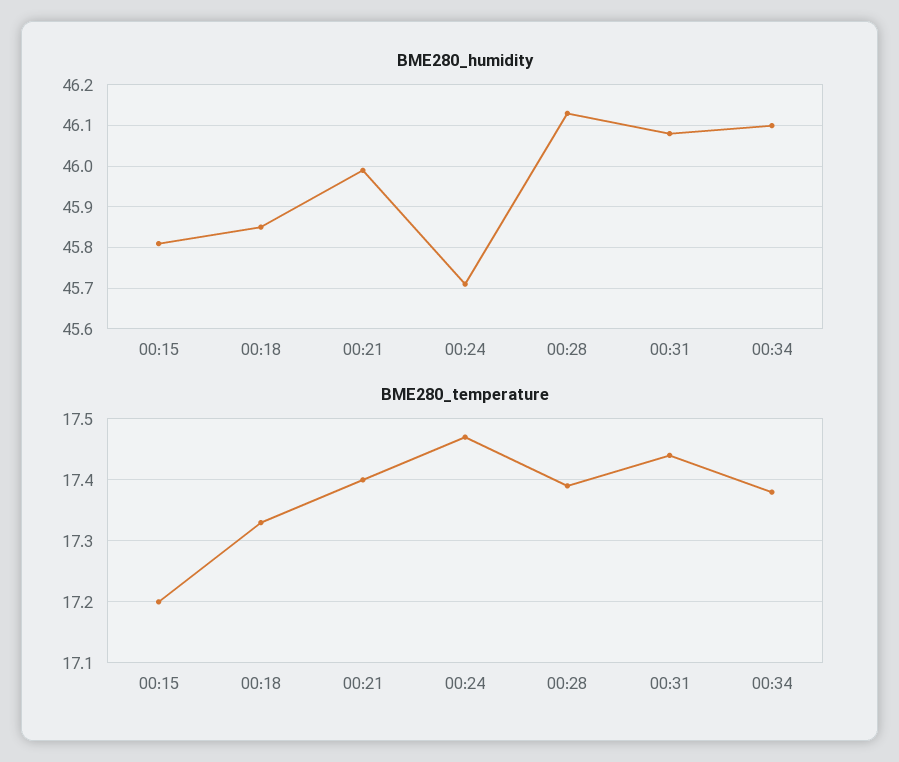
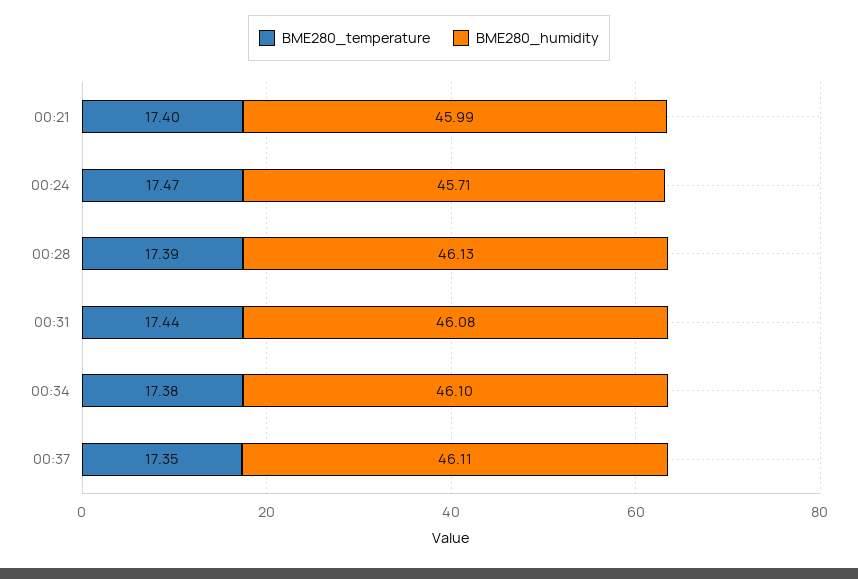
BME280_humidity, 00:15: 45.8 -> none
BME280_humidity, 00:18: 45.85 -> none
BME280_temperature, 00:15: 17.2 -> none
BME280_temperature, 00:18: 17.33 -> none
BME280_temperature, 00:37: none -> 17.35
BME280_humidity, 00:37: none -> 46.11

